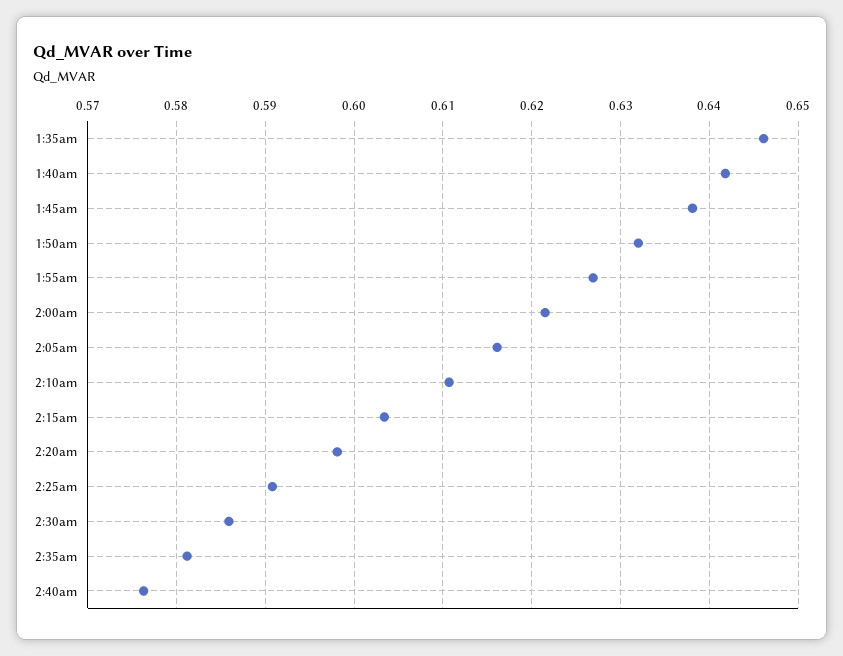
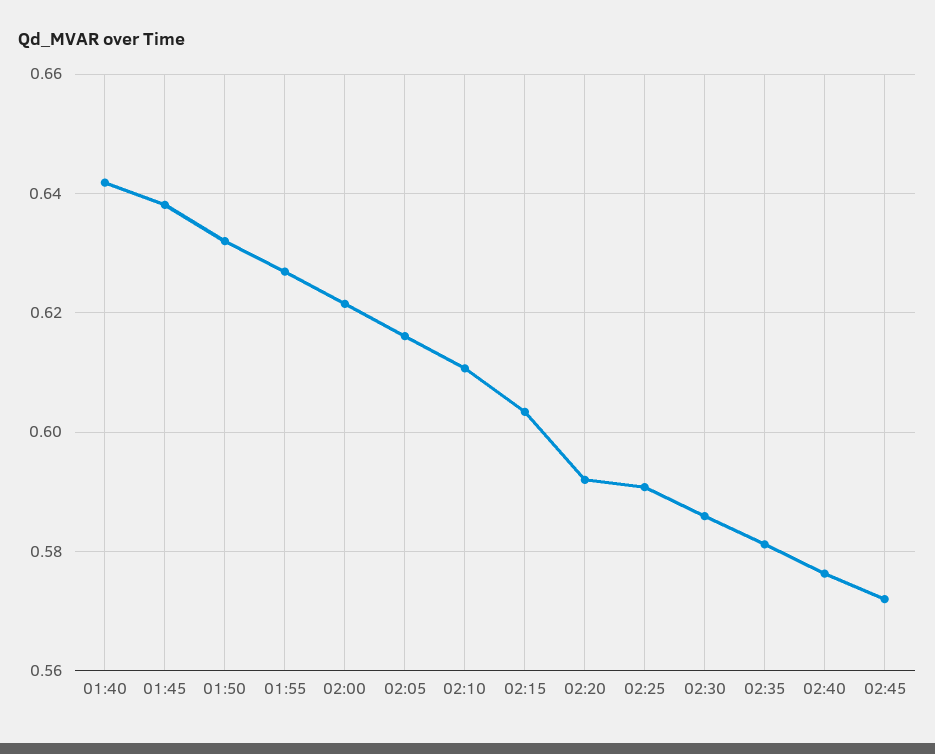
1:35am: 0.646 -> none
2:20am: 0.598 -> 0.592
02:45: none -> 0.572

